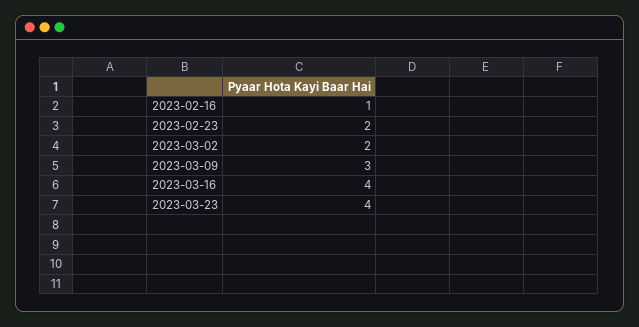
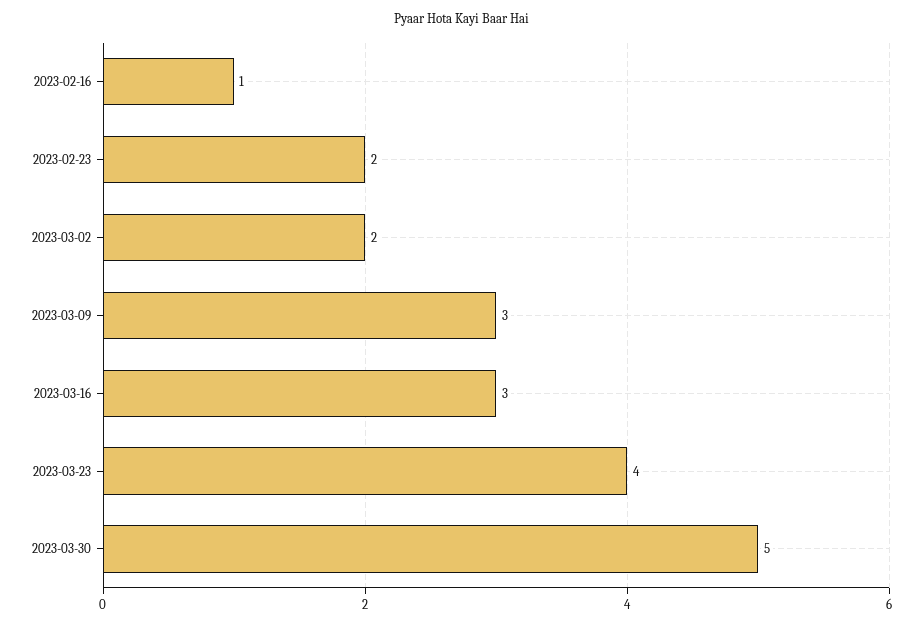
2023-03-16: 4 -> 3
2023-03-30: none -> 5

